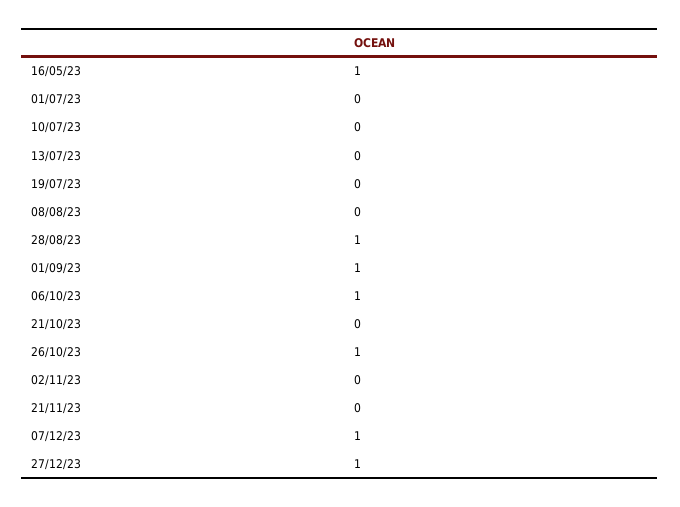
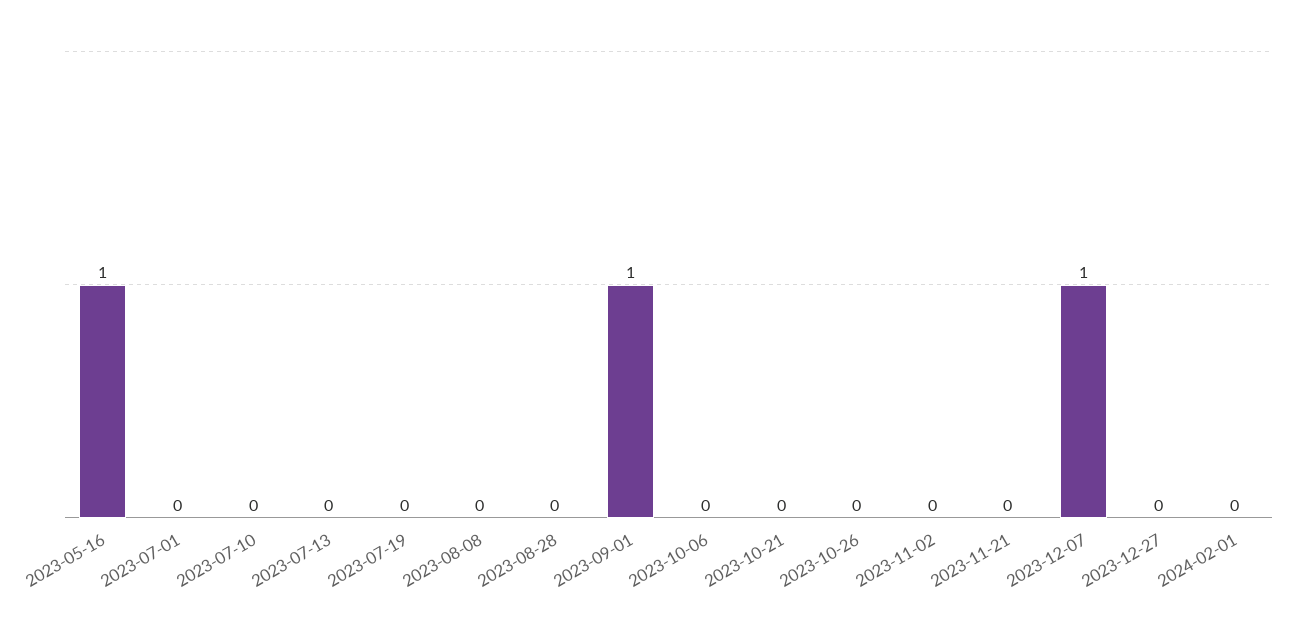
28/08/23: 1 -> 0
06/10/23: 1 -> 0
26/10/23: 1 -> 0
27/12/23: 1 -> 0
2024-02-01: none -> 0

